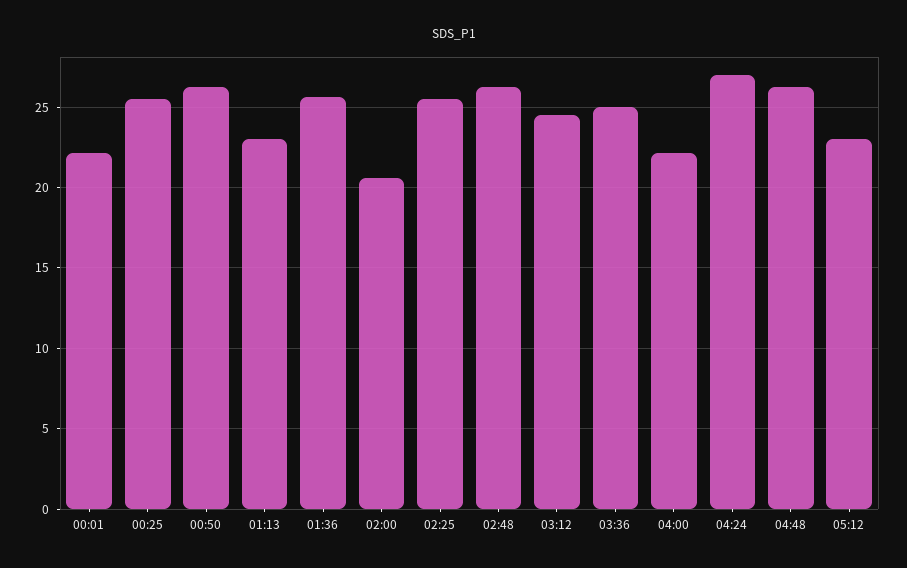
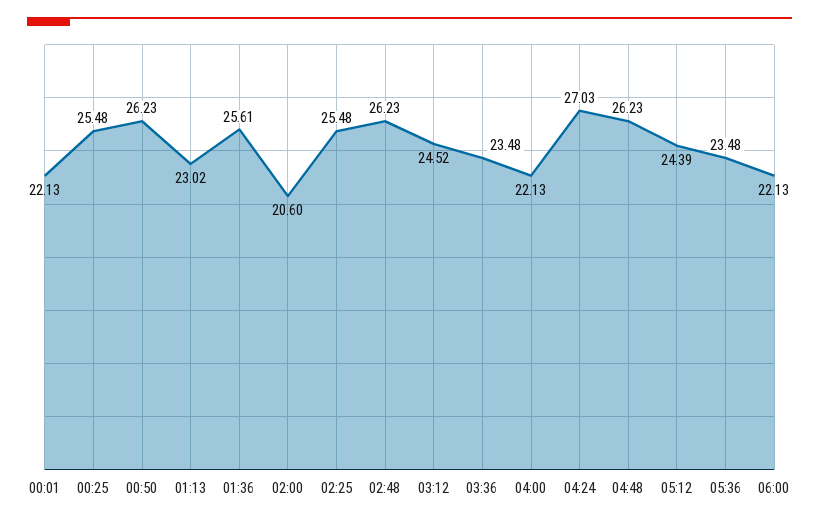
03:36: 25 -> 23.48
05:12: 23 -> 24.39
05:36: none -> 23.48
06:00: none -> 22.13

